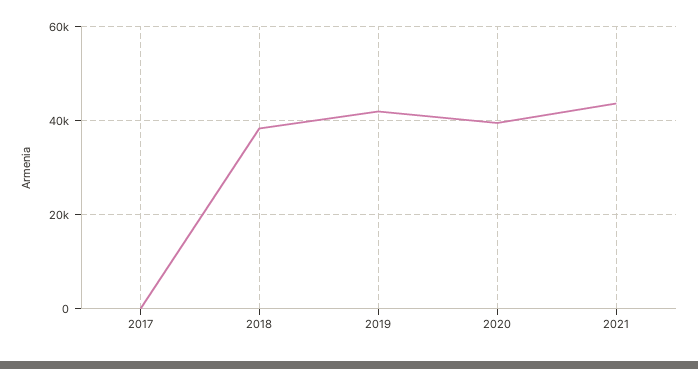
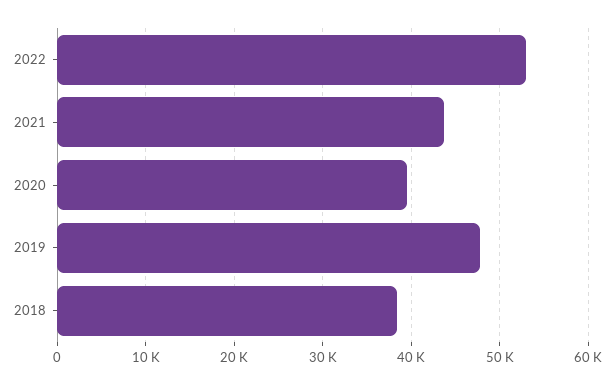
2017: 0 -> none
2019: 42000 -> 48000
2022: none -> 53000

